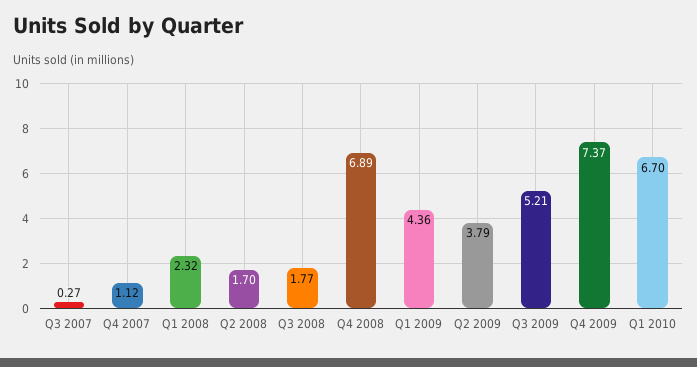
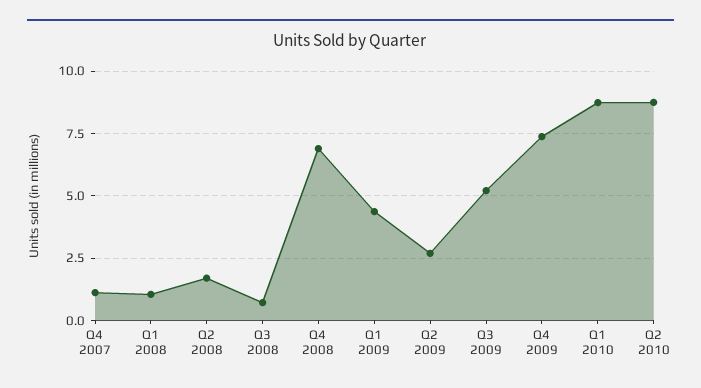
Q3 2007: 0.27 -> none
Q1 2008: 2.32 -> 1
Q3 2008: 1.77 -> 0.75
Q2 2009: 3.79 -> 2.75
Q1 2010: 6.7 -> 8.75
Q2 2010: none -> 8.75

